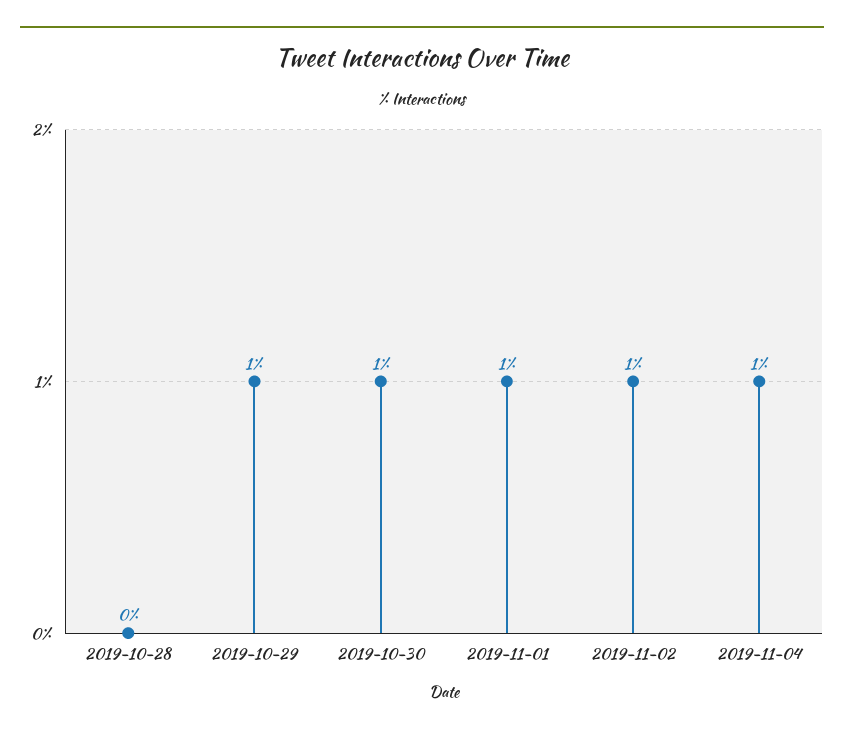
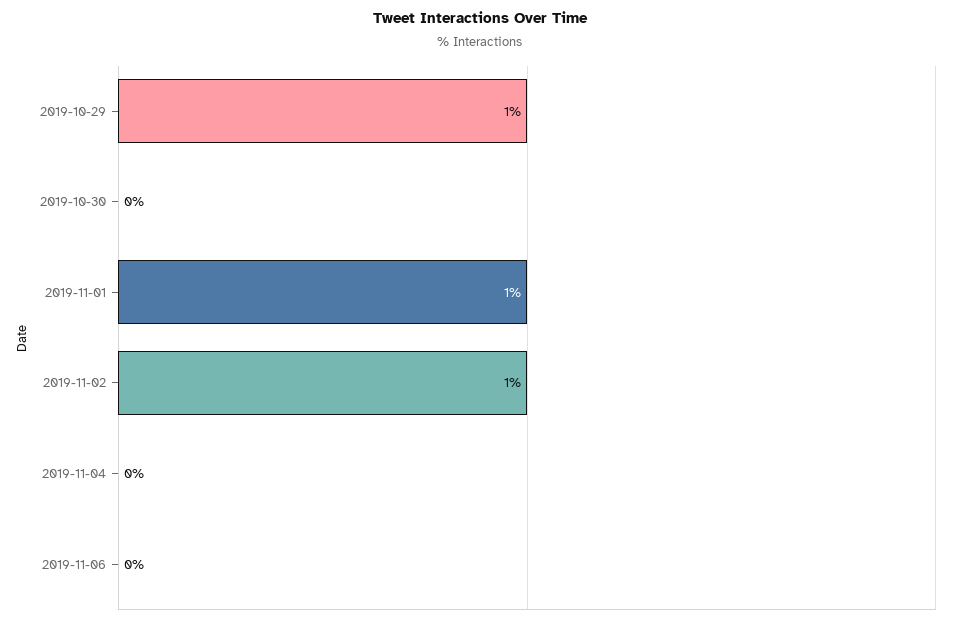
2019-10-28: 0 -> none
2019-10-30: 1 -> 0
2019-11-04: 1 -> 0
2019-11-06: none -> 0

